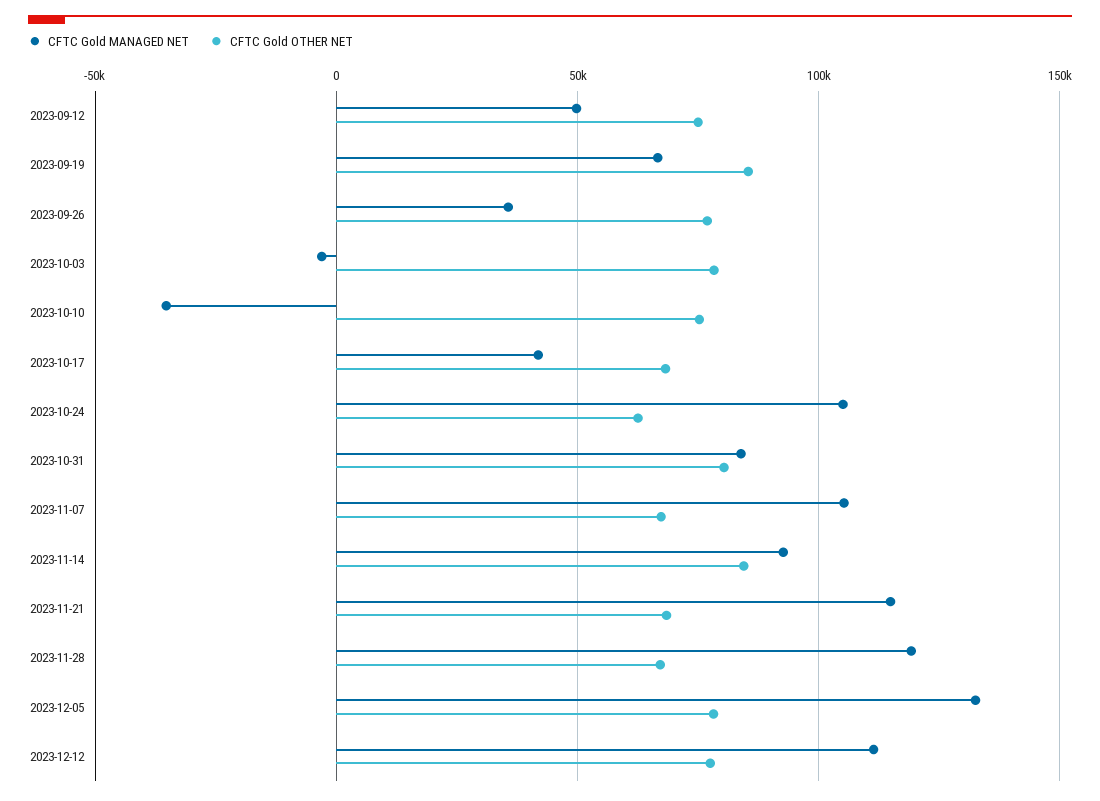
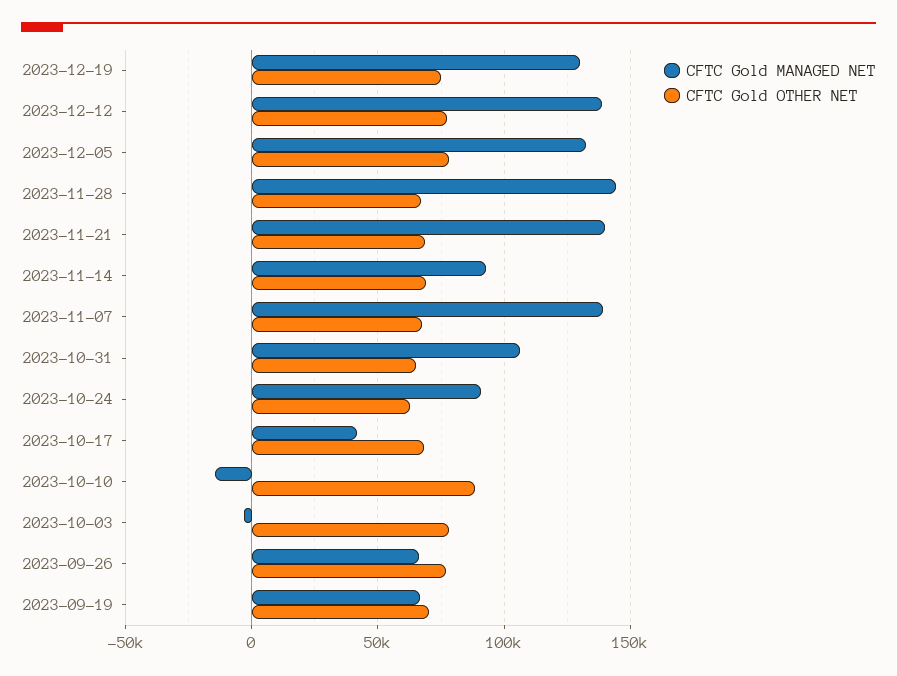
CFTC Gold MANAGED NET, 2023-09-12: 50000 -> none
CFTC Gold OTHER NET, 2023-09-12: 75000 -> none
CFTC Gold OTHER NET, 2023-09-19: 85000 -> 70000
CFTC Gold MANAGED NET, 2023-09-26: 35000 -> 65000
CFTC Gold MANAGED NET, 2023-10-10: -35000 -> -15000
CFTC Gold OTHER NET, 2023-10-10: 75000 -> 90000
CFTC Gold MANAGED NET, 2023-10-24: 105000 -> 90000
CFTC Gold MANAGED NET, 2023-10-31: 85000 -> 105000
CFTC Gold OTHER NET, 2023-10-31: 80000 -> 65000
CFTC Gold MANAGED NET, 2023-11-07: 105000 -> 140000
CFTC Gold OTHER NET, 2023-11-14: 85000 -> 70000
CFTC Gold MANAGED NET, 2023-11-21: 115000 -> 140000
CFTC Gold MANAGED NET, 2023-11-28: 120000 -> 145000
CFTC Gold MANAGED NET, 2023-12-12: 110000 -> 140000
CFTC Gold MANAGED NET, 2023-12-19: none -> 130000
CFTC Gold OTHER NET, 2023-12-19: none -> 75000

